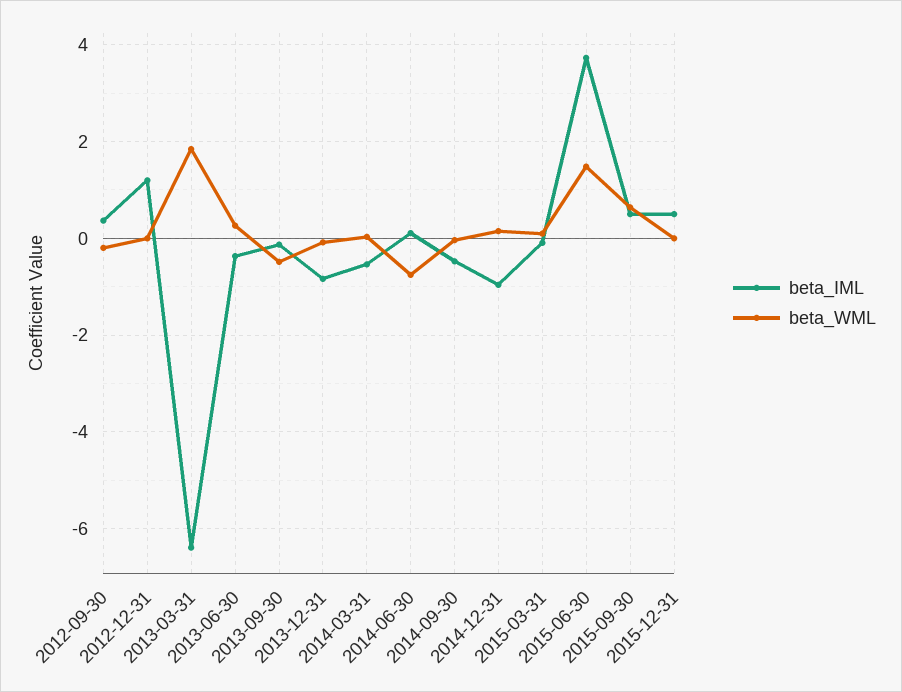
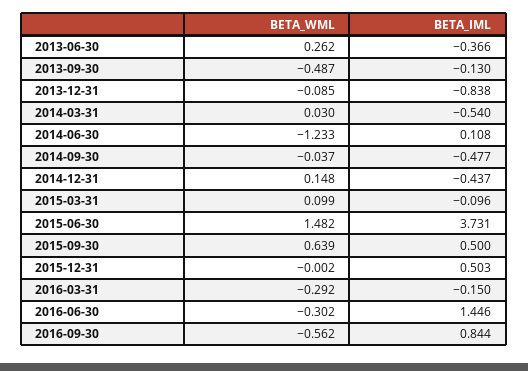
beta_IML, 2012-09-30: 0.4 -> none
beta_WML, 2012-09-30: -0.2 -> none
beta_IML, 2012-12-31: 1.2 -> none
beta_WML, 2012-12-31: 0 -> none
beta_IML, 2013-03-31: -6.4 -> none
beta_WML, 2013-03-31: 1.8 -> none
beta_WML, 2014-06-30: -0.8 -> -1.233
beta_IML, 2014-12-31: -1 -> -0.437
beta_WML, 2016-03-31: none -> -0.292
beta_IML, 2016-03-31: none -> -0.15
beta_WML, 2016-06-30: none -> -0.302
beta_IML, 2016-06-30: none -> 1.446
beta_WML, 2016-09-30: none -> -0.562
beta_IML, 2016-09-30: none -> 0.844

